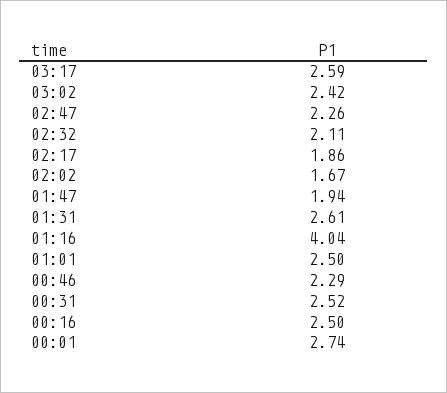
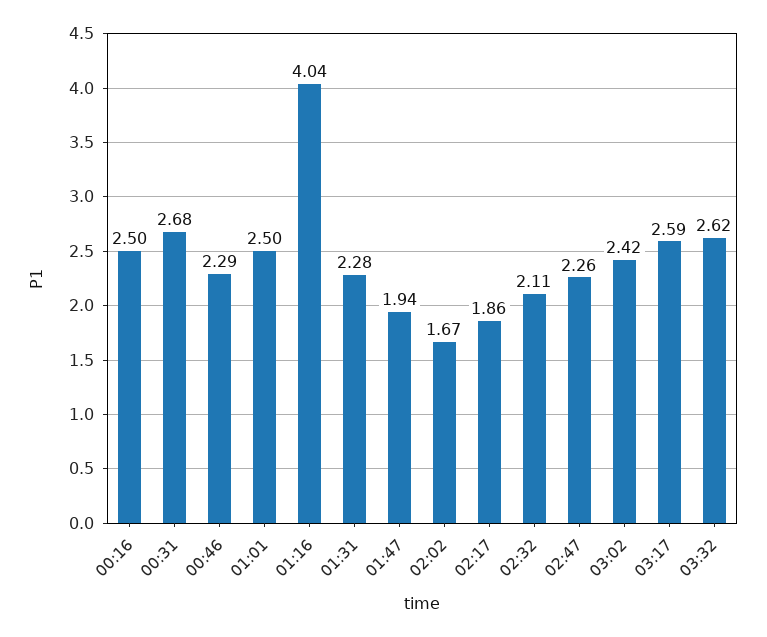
01:31: 2.61 -> 2.28
00:31: 2.52 -> 2.68
00:01: 2.74 -> none
03:32: none -> 2.62

